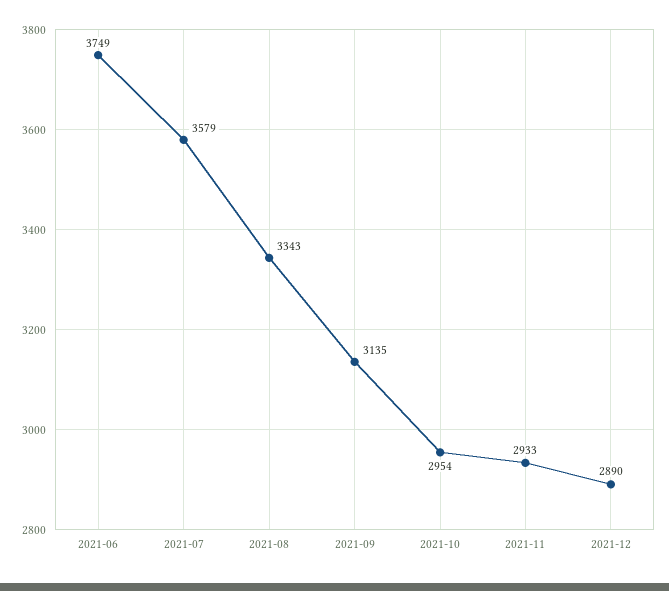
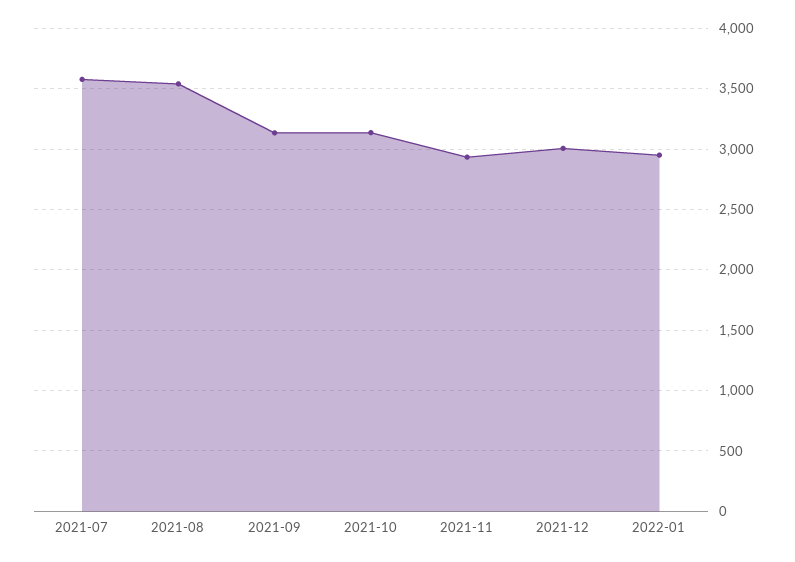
2021-06: 3749 -> none
2021-08: 3343 -> 3550
2021-10: 2954 -> 3150
2021-12: 2890 -> 3000
2022-01: none -> 2950

